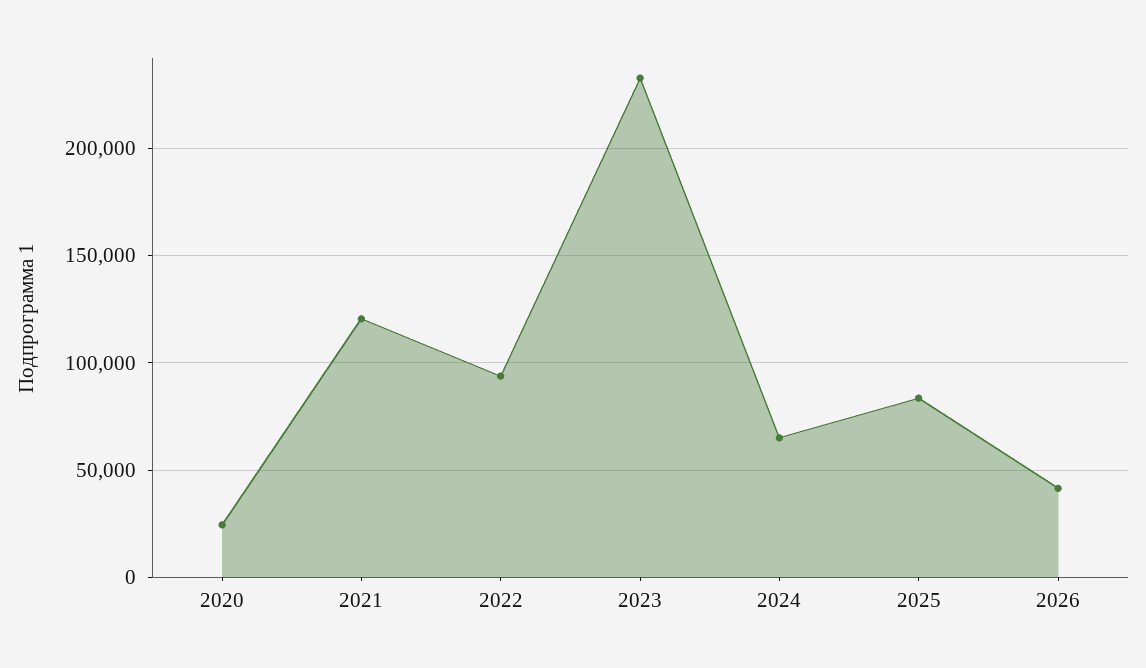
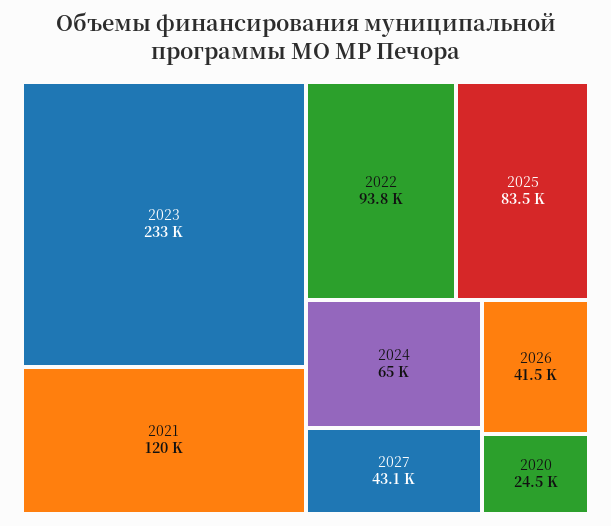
2027: none -> 43100

